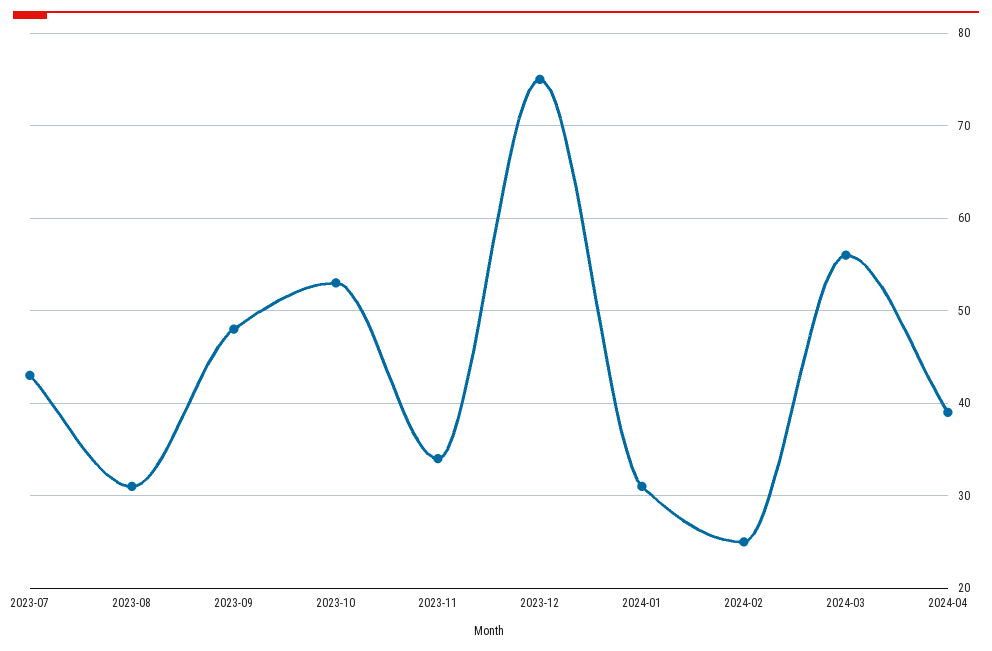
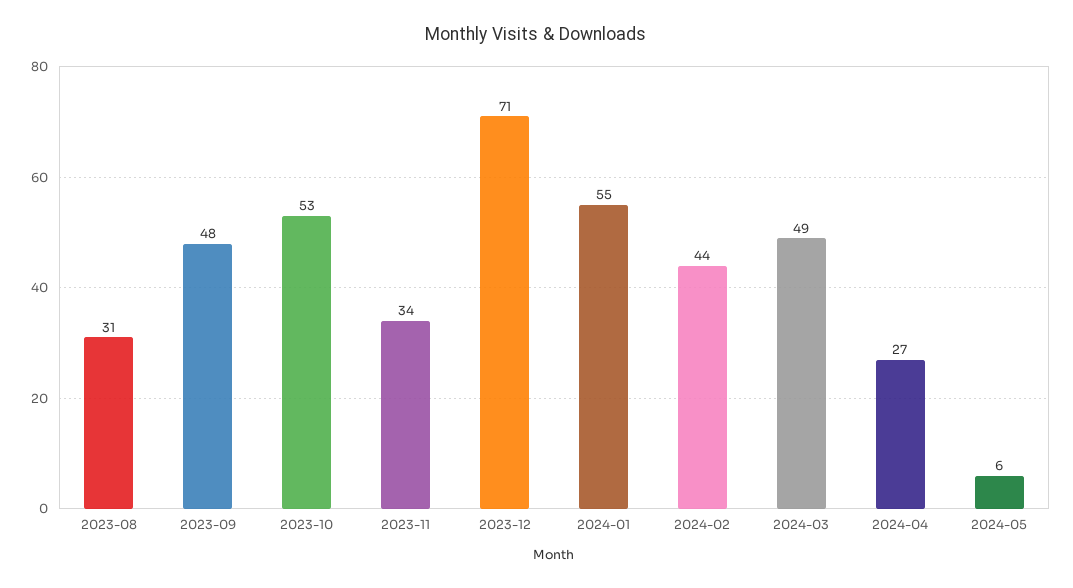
2023-07: 43 -> none
2023-12: 75 -> 71
2024-01: 31 -> 55
2024-02: 25 -> 44
2024-03: 56 -> 49
2024-04: 39 -> 27
2024-05: none -> 6

